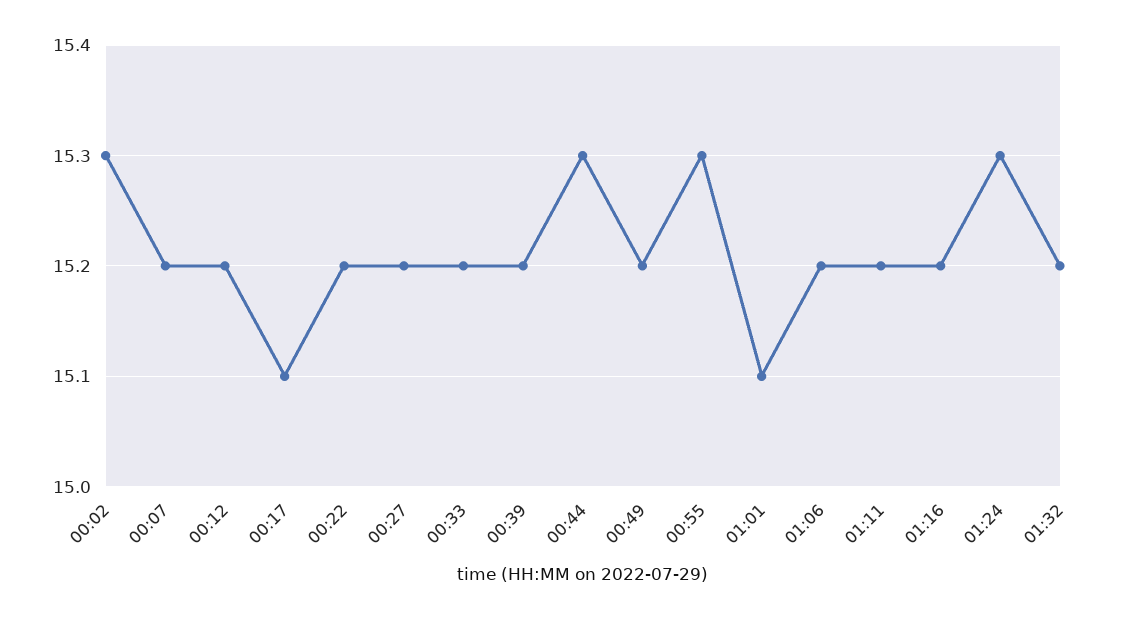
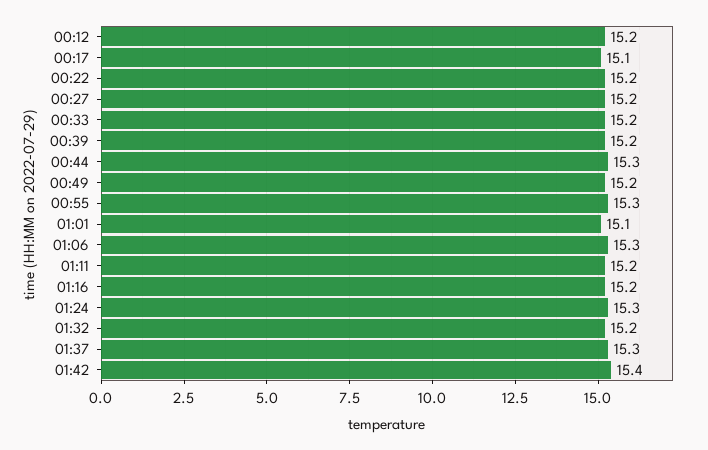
00:02: 15.3 -> none
00:07: 15.2 -> none
01:06: 15.2 -> 15.3
01:37: none -> 15.3
01:42: none -> 15.4

